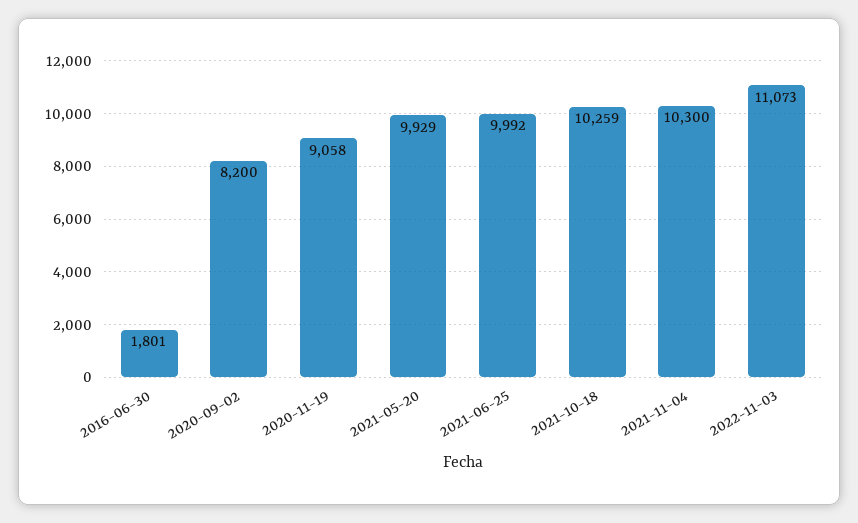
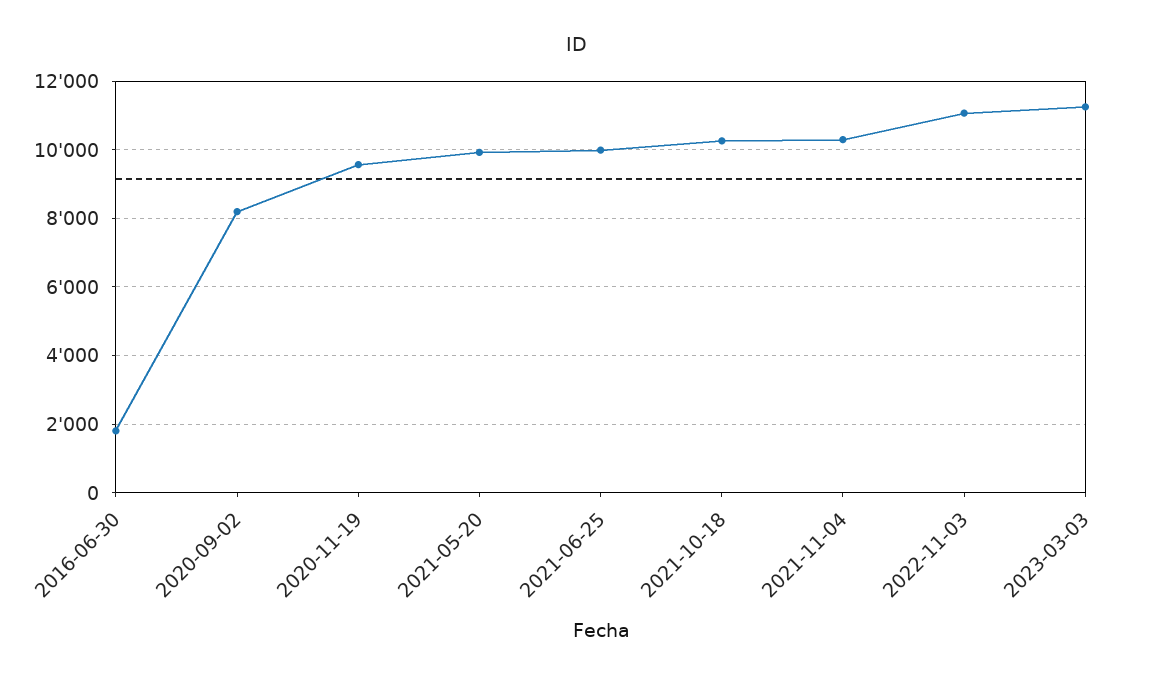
2020-11-19: 9058 -> 9600
2023-03-03: none -> 11200

